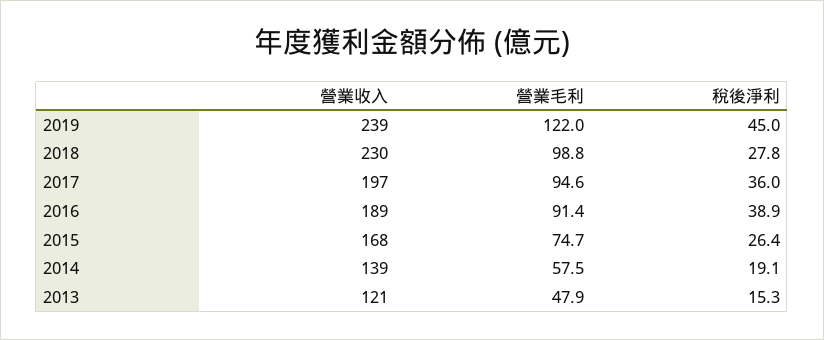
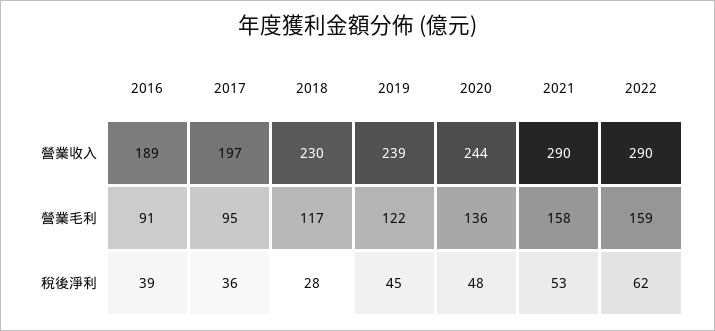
營業毛利, 2018: 98.8 -> 117
營業收入, 2015: 168 -> none
營業毛利, 2015: 74.7 -> none
稅後淨利, 2015: 26.4 -> none
營業收入, 2014: 139 -> none
營業毛利, 2014: 57.5 -> none
稅後淨利, 2014: 19.1 -> none
營業收入, 2013: 121 -> none
營業毛利, 2013: 47.9 -> none
稅後淨利, 2013: 15.3 -> none
營業收入, 2020: none -> 244
營業收入, 2021: none -> 290
營業收入, 2022: none -> 290
營業毛利, 2020: none -> 136
營業毛利, 2021: none -> 158
營業毛利, 2022: none -> 159
稅後淨利, 2020: none -> 48
稅後淨利, 2021: none -> 53
稅後淨利, 2022: none -> 62

